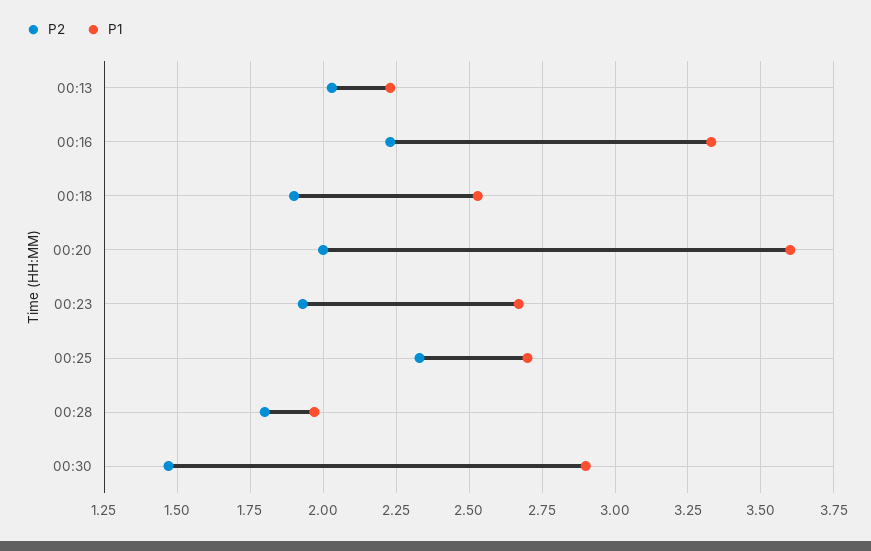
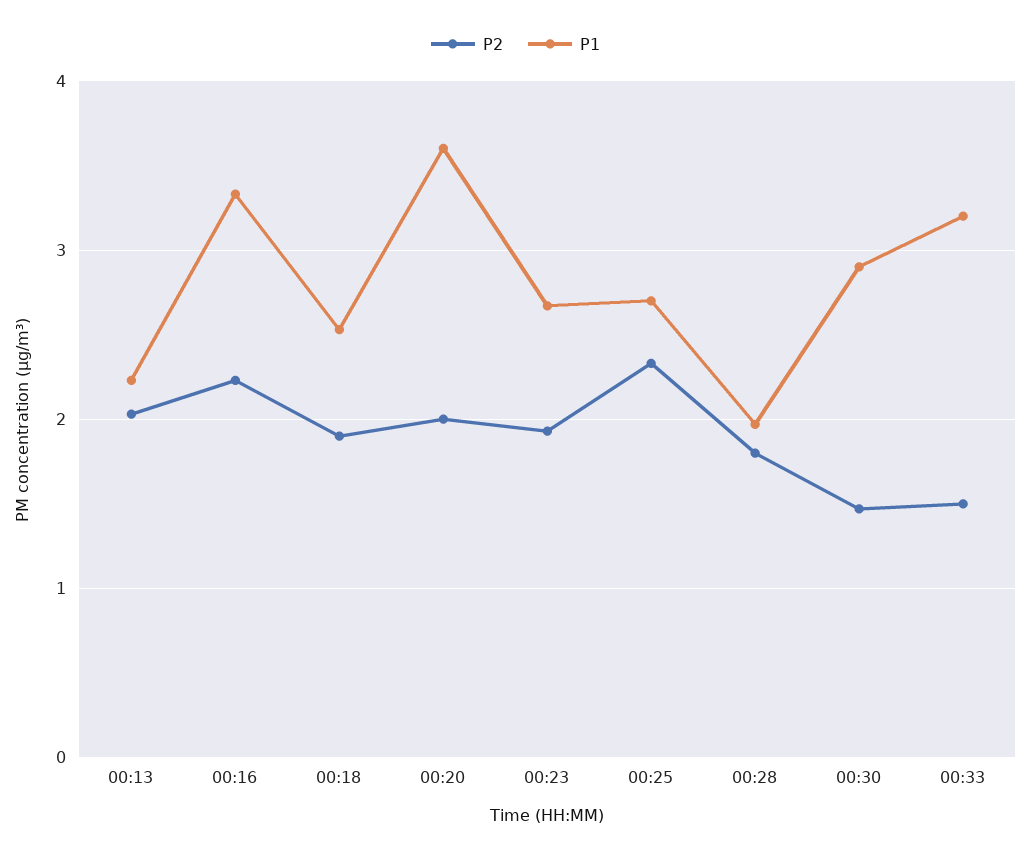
P2, 00:33: none -> 1.5
P1, 00:33: none -> 3.2

